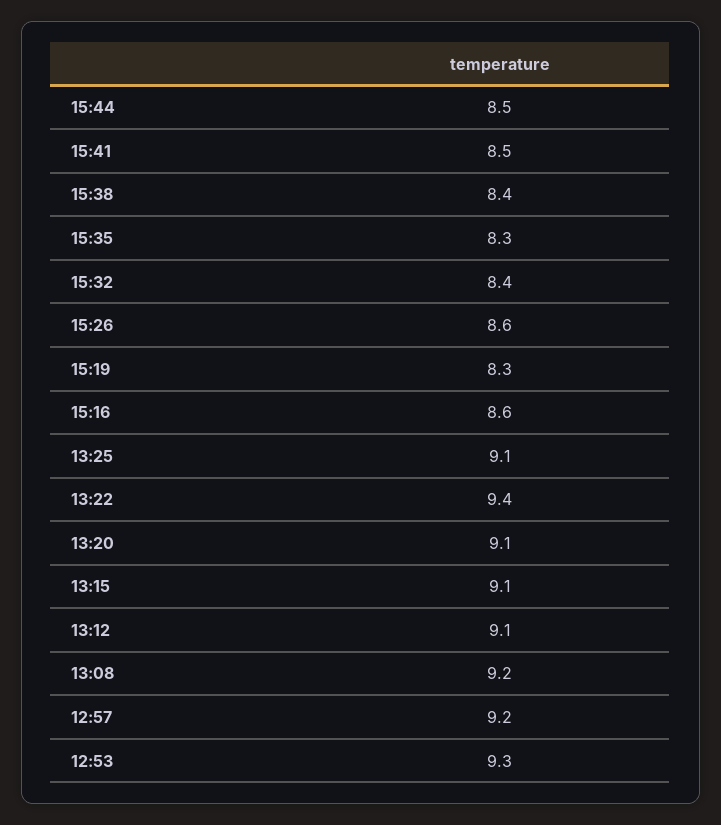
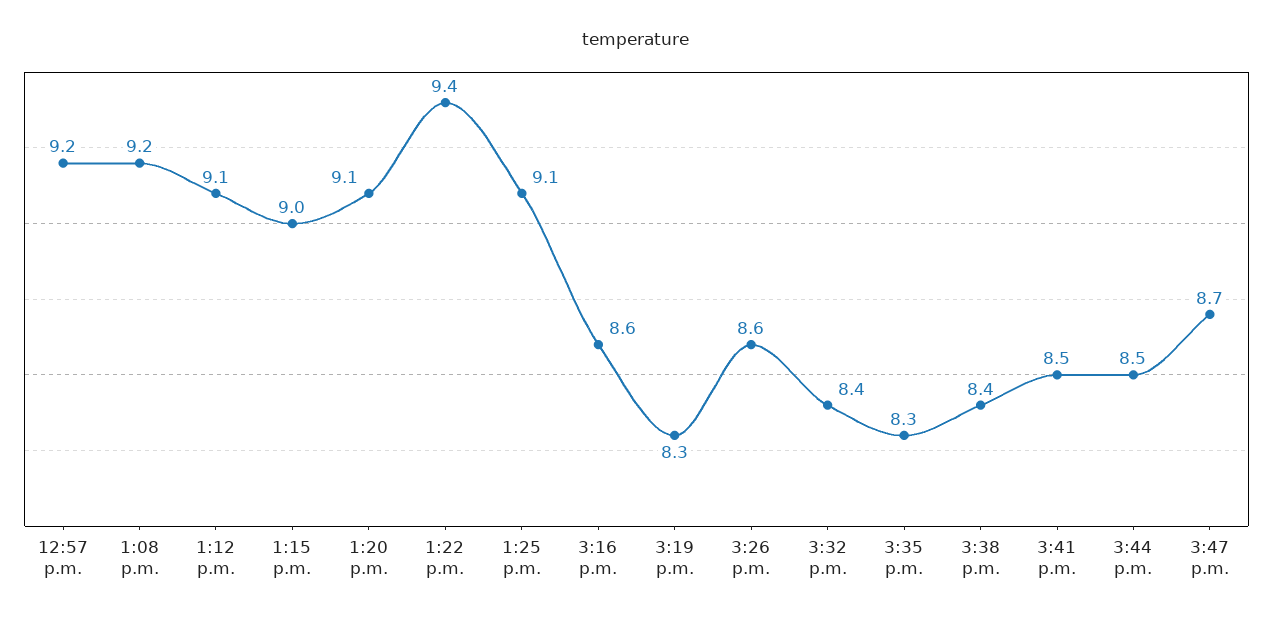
13:15: 9.1 -> 9
12:53: 9.3 -> none
3:47 p.m.: none -> 8.7

